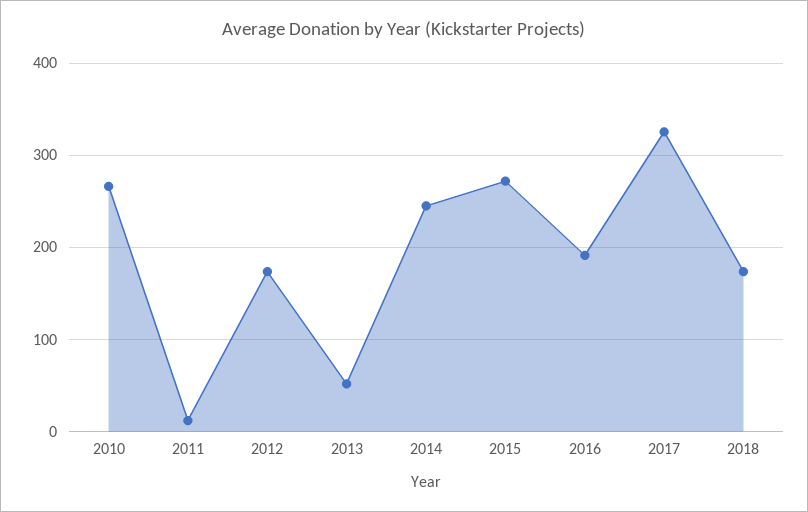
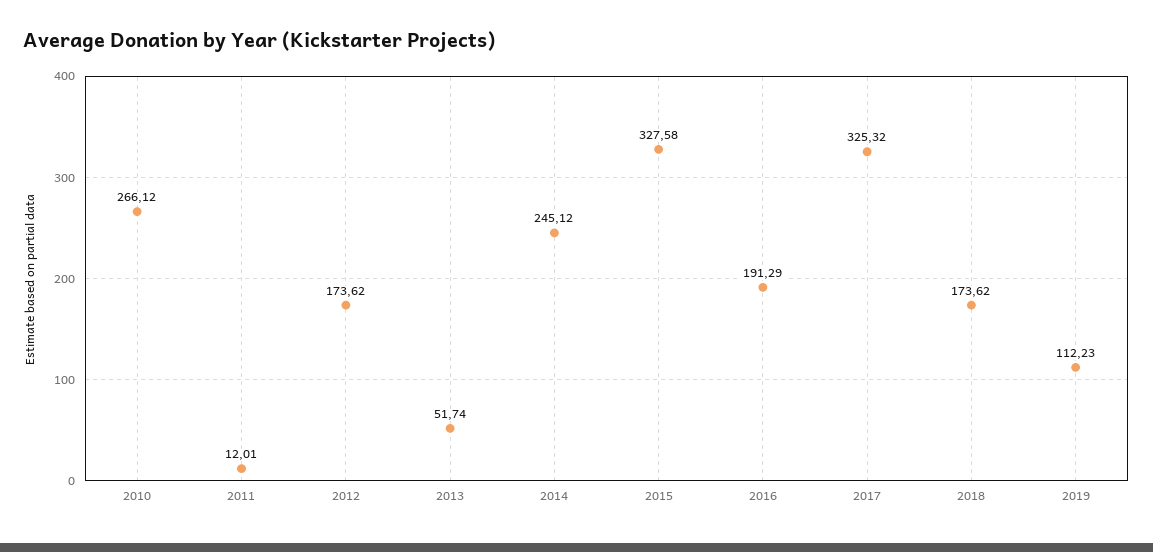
2015: 270 -> 327.58
2019: none -> 112.23

